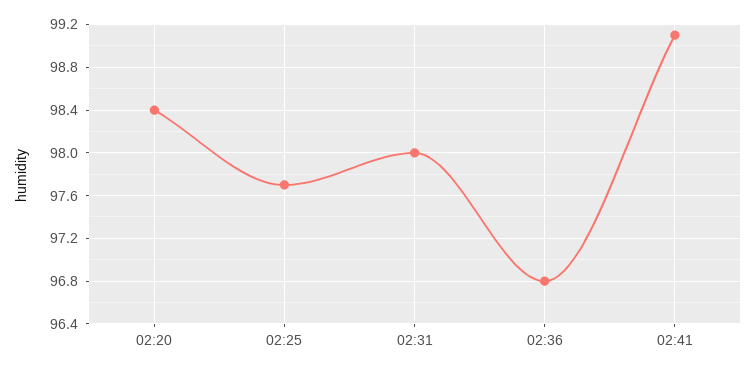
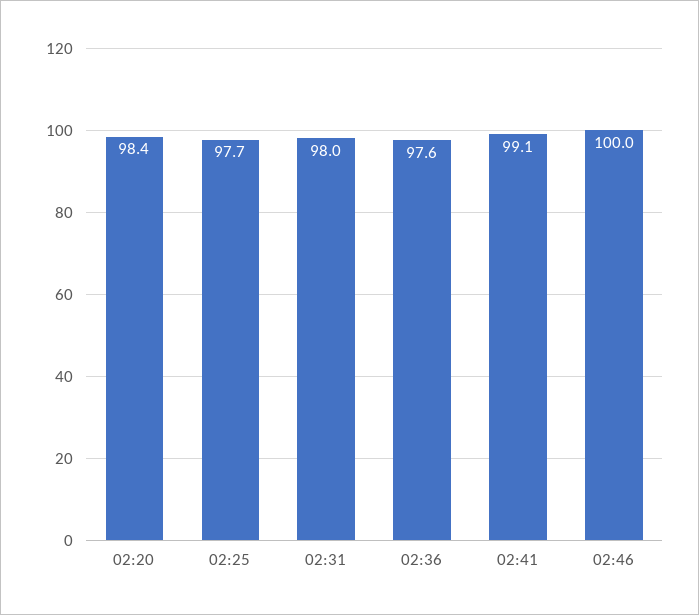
02:36: 96.8 -> 97.6
02:46: none -> 100

